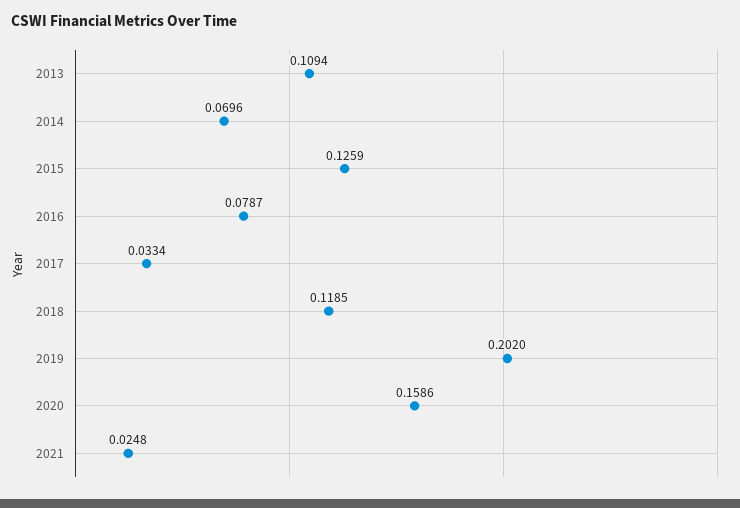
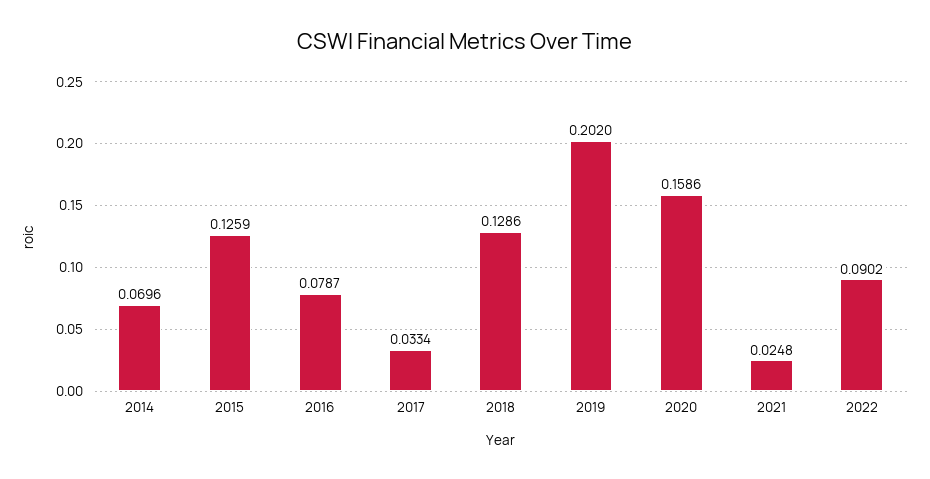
2013: 0.1094 -> none
2018: 0.1185 -> 0.1286
2022: none -> 0.0902

